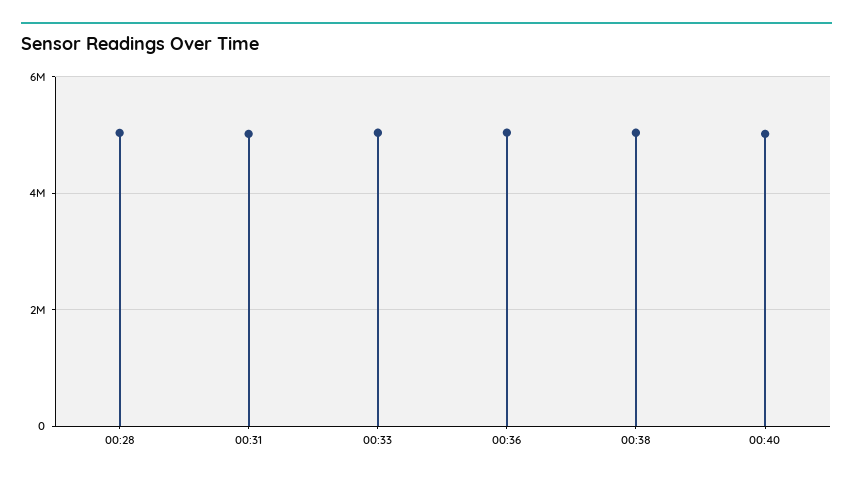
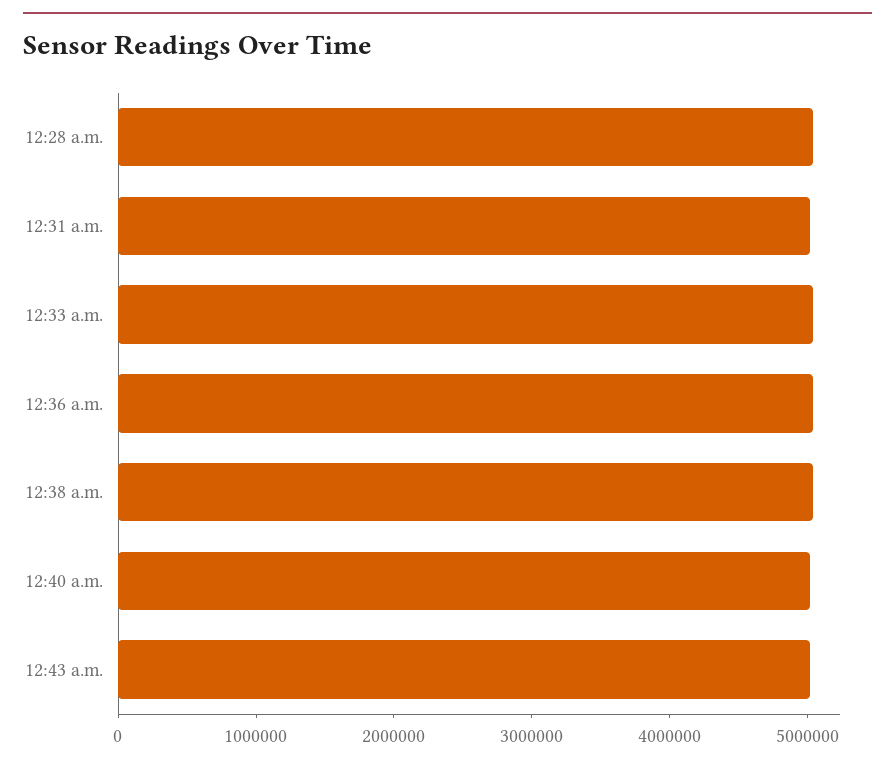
12:43 a.m.: none -> 5000000

